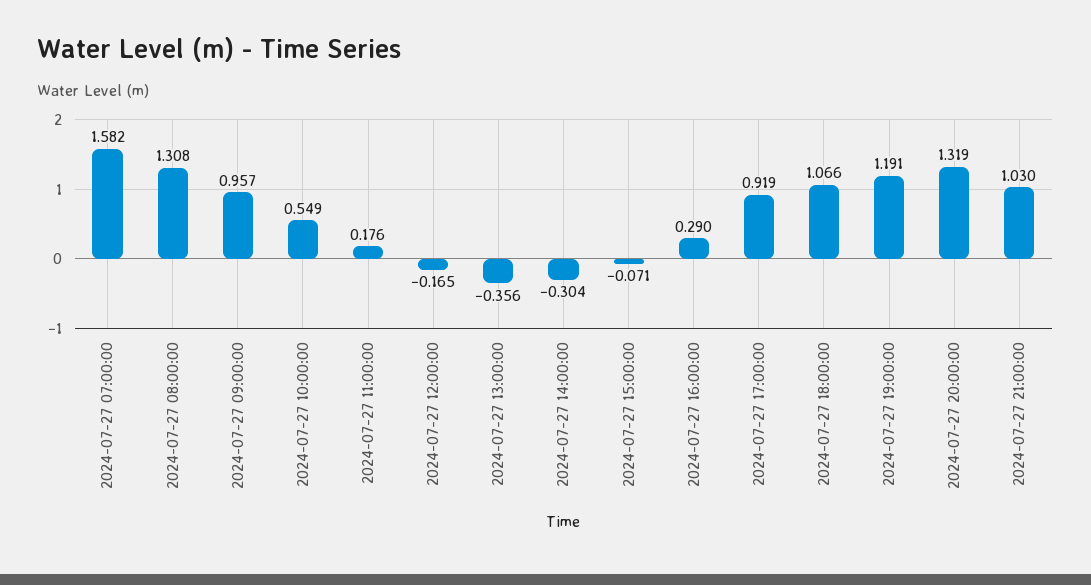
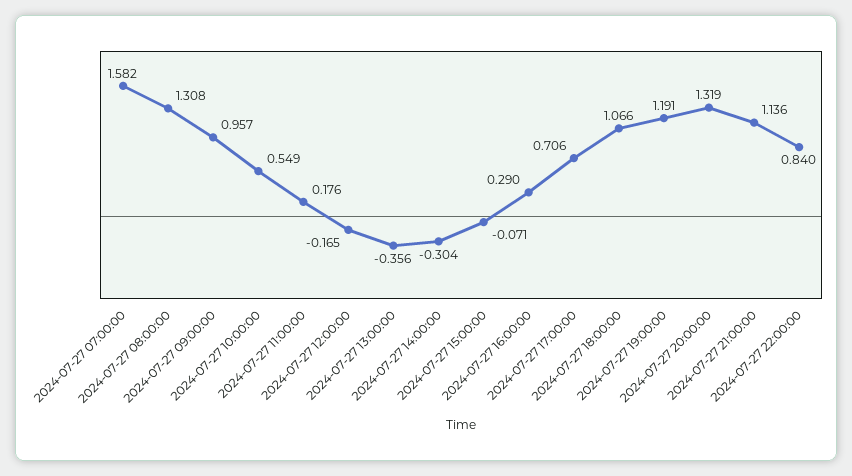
2024-07-27 17:00:00: 0.919 -> 0.706
2024-07-27 21:00:00: 1.03 -> 1.136
2024-07-27 22:00:00: none -> 0.84

